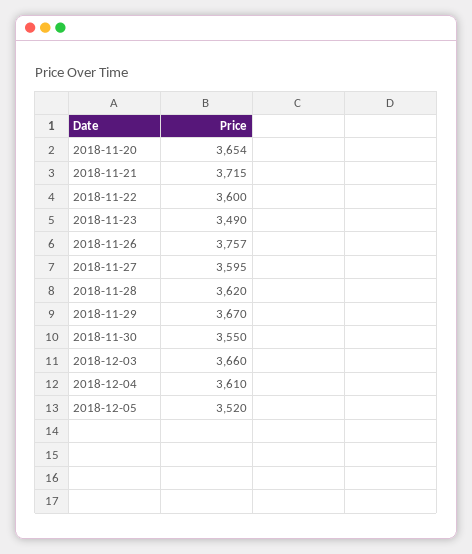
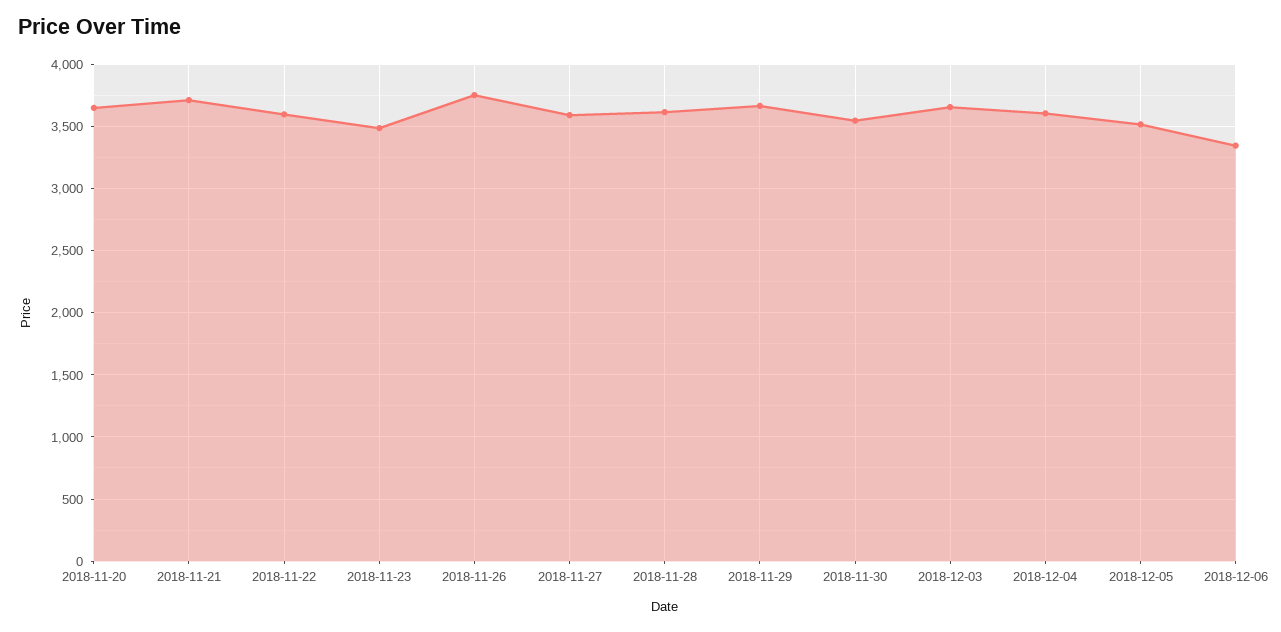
2018-12-06: none -> 3350

